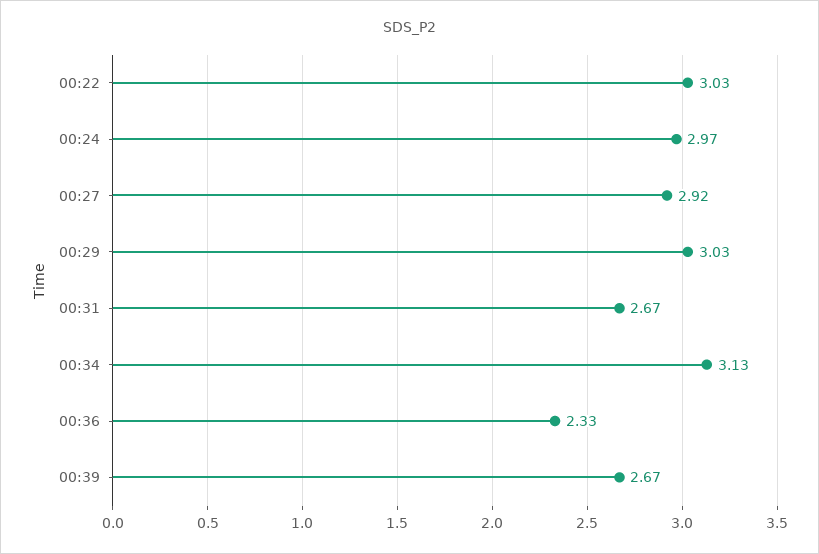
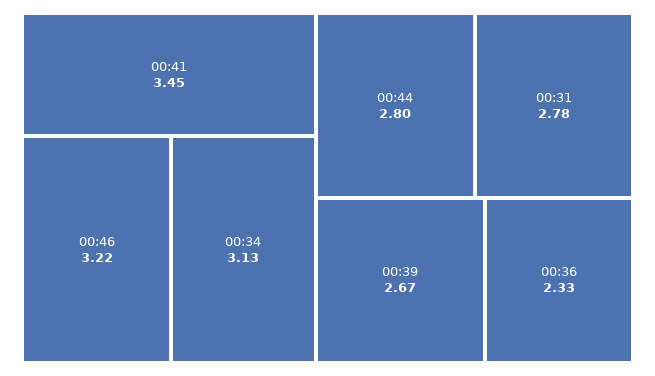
00:22: 3.03 -> none
00:24: 2.97 -> none
00:27: 2.92 -> none
00:29: 3.03 -> none
00:31: 2.67 -> 2.78
00:41: none -> 3.45
00:46: none -> 3.22
00:44: none -> 2.8

